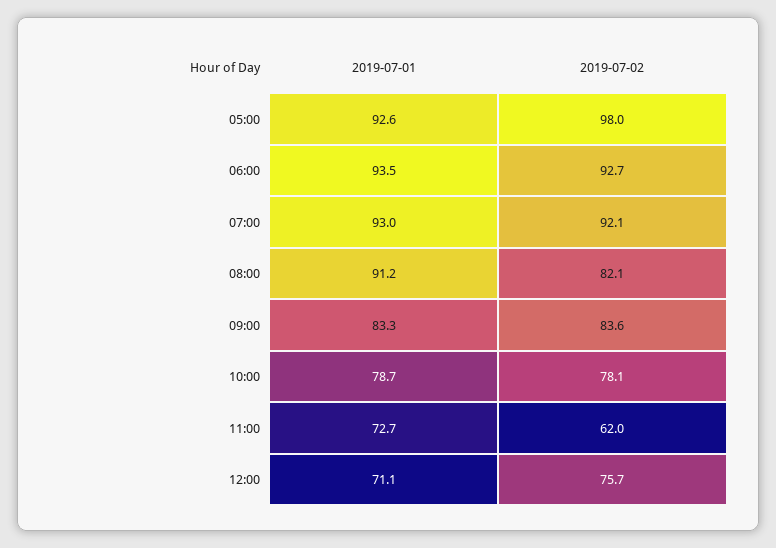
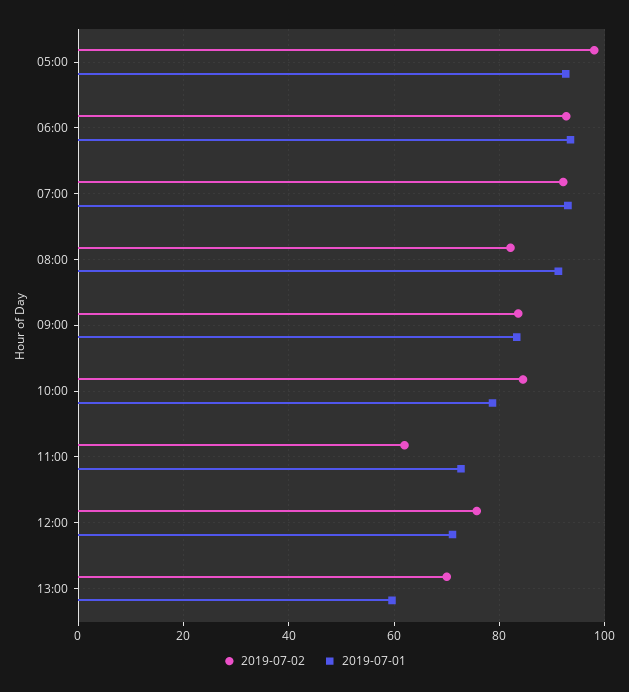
2019-07-02, 10:00: 78.1 -> 84
2019-07-02, 13:00: none -> 70
2019-07-01, 13:00: none -> 60

